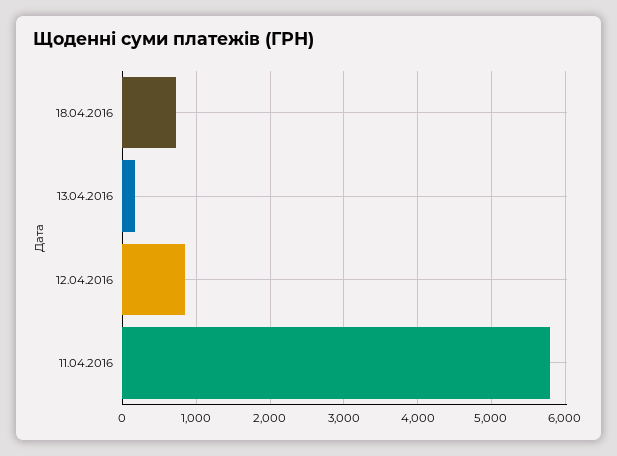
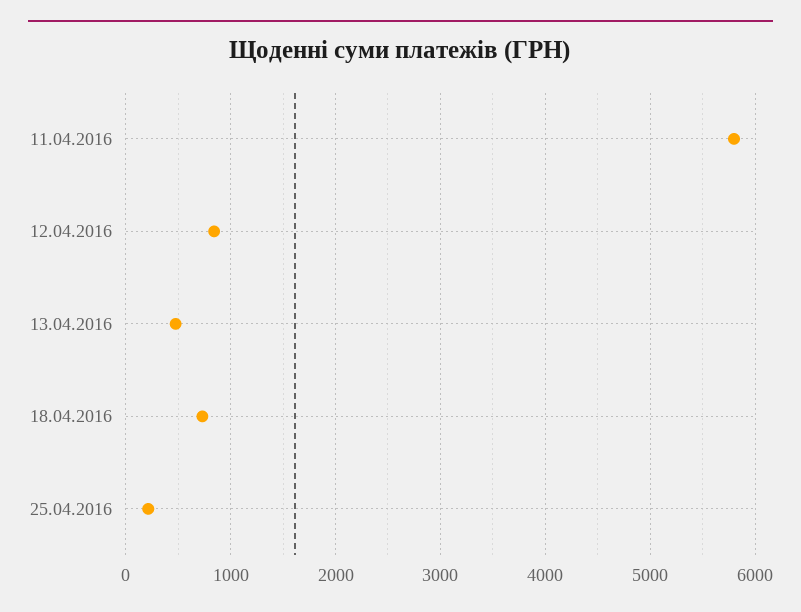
13.04.2016: 200 -> 500
25.04.2016: none -> 200

